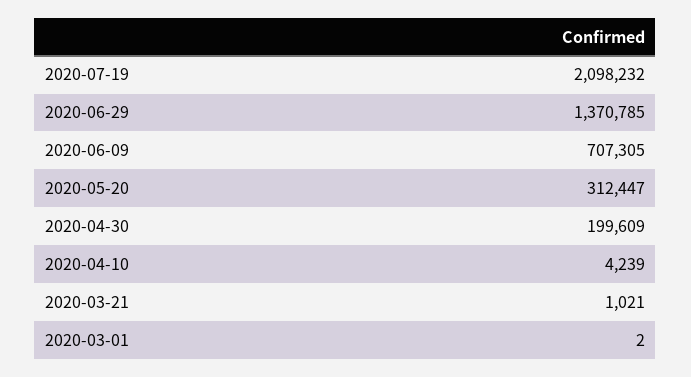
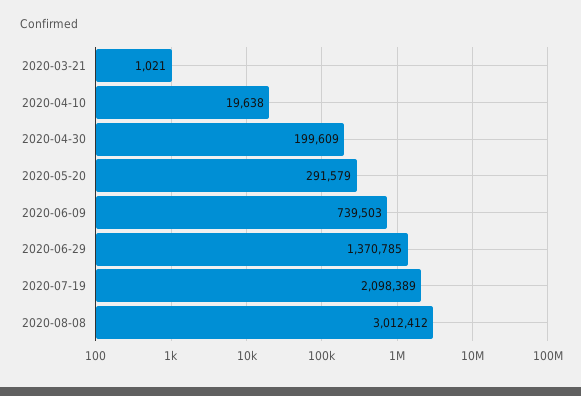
2020-07-19: 2098232 -> 2098389
2020-06-09: 707305 -> 739503
2020-05-20: 312447 -> 291579
2020-04-10: 4239 -> 19638
2020-03-01: 2 -> none
2020-08-08: none -> 3012412

